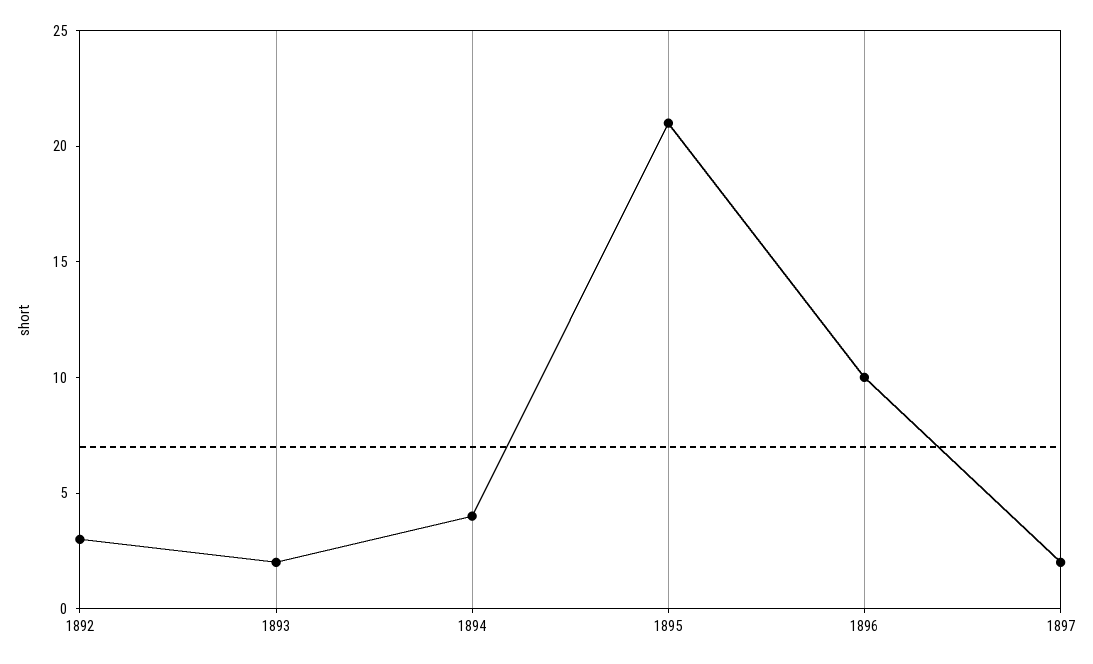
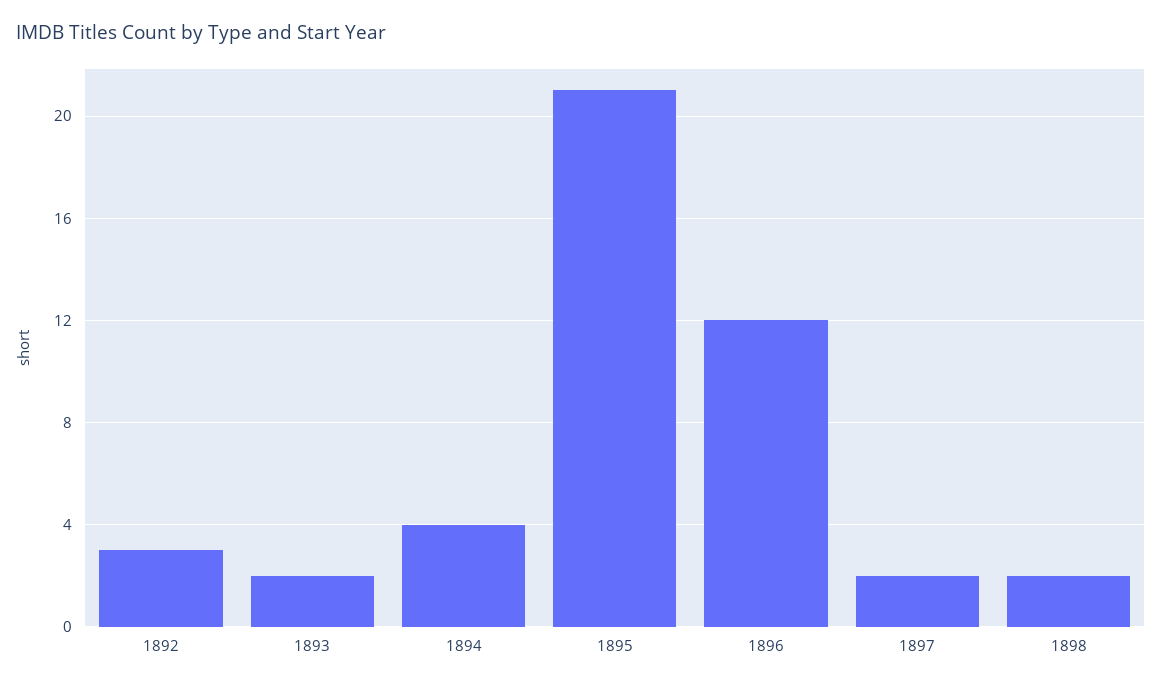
1896: 10 -> 12
1898: none -> 2

